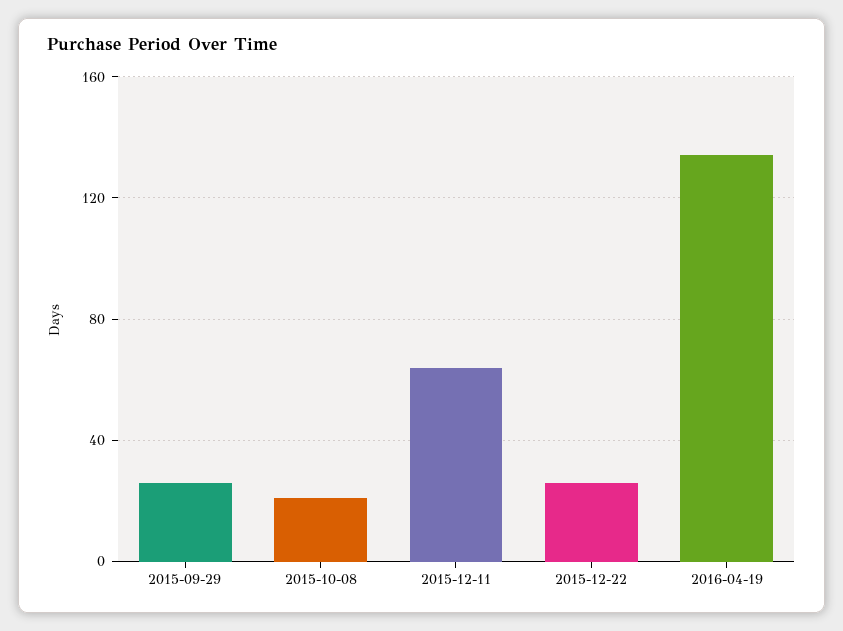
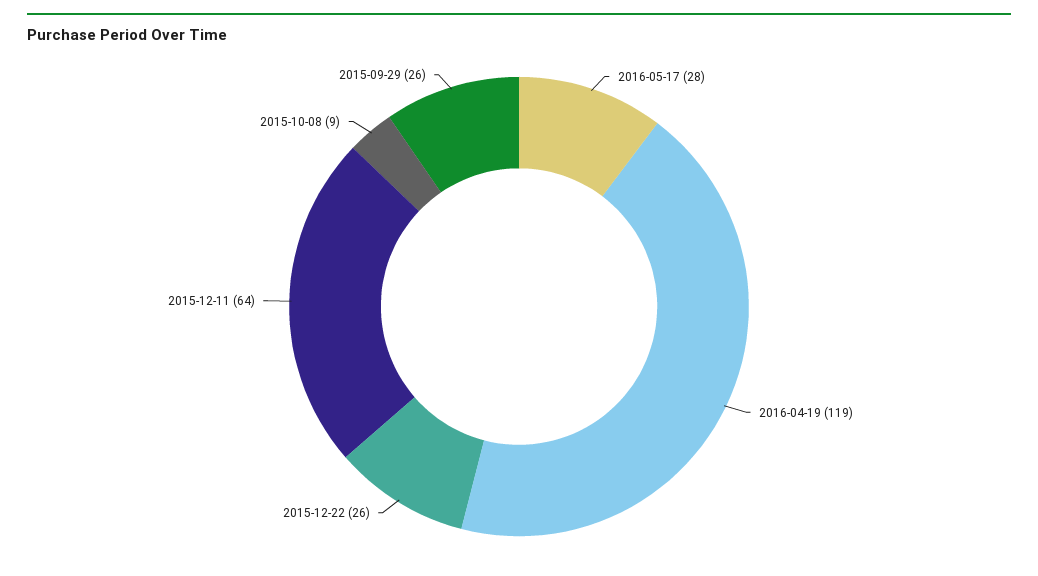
2015-10-08: 20 -> 9
2016-04-19: 135 -> 119
2016-05-17: none -> 28

